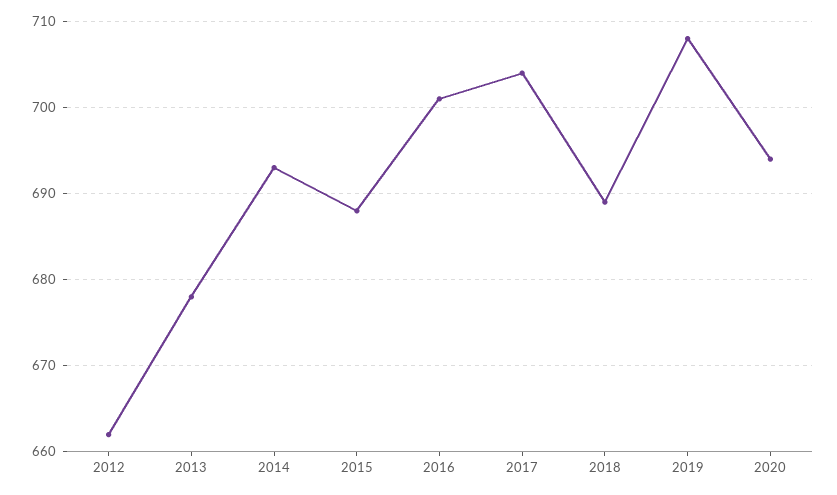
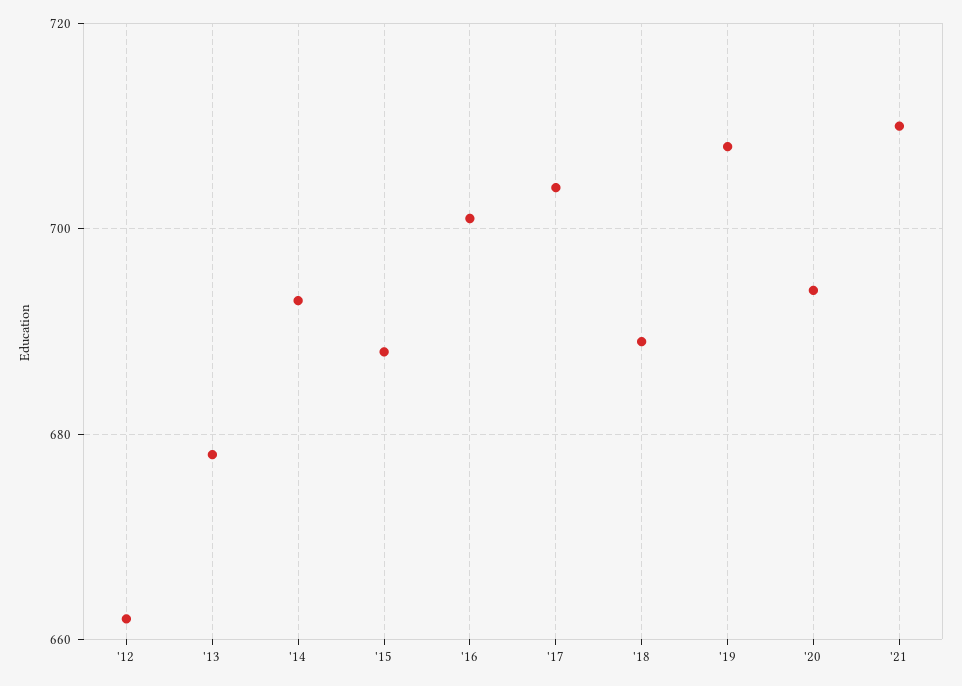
'21: none -> 710

